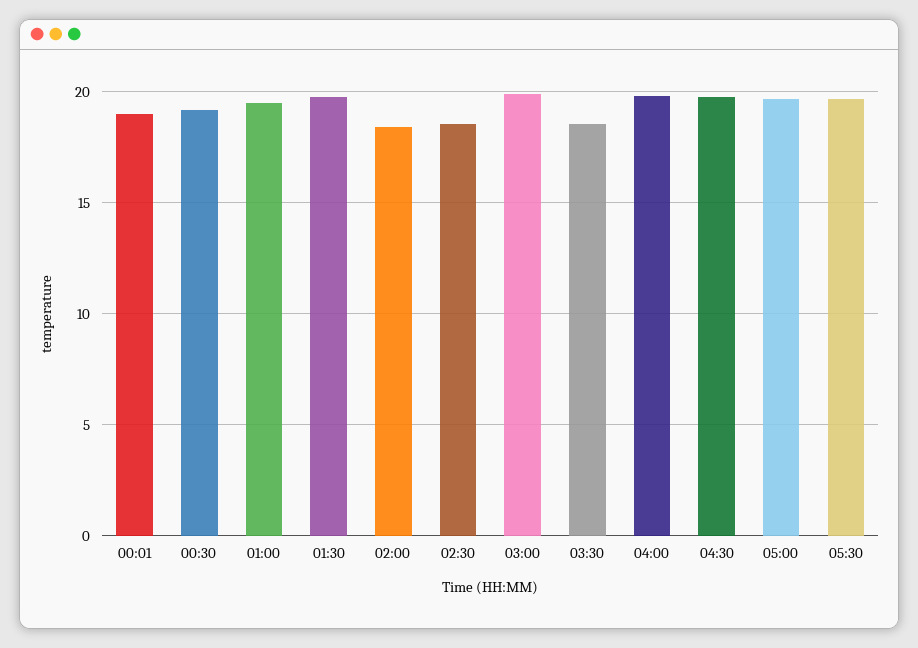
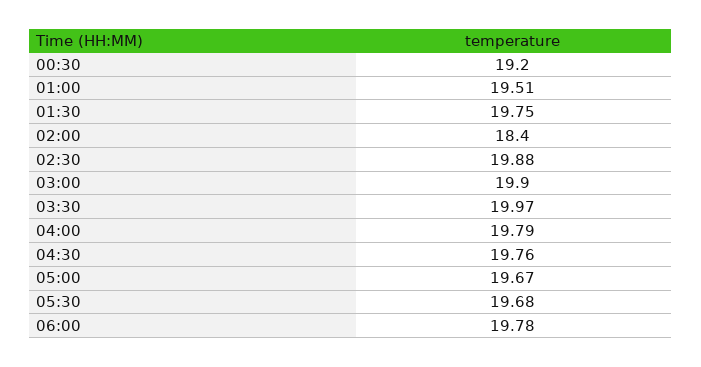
00:01: 19 -> none
02:30: 18.5 -> 19.88
03:30: 18.5 -> 19.97
06:00: none -> 19.78

